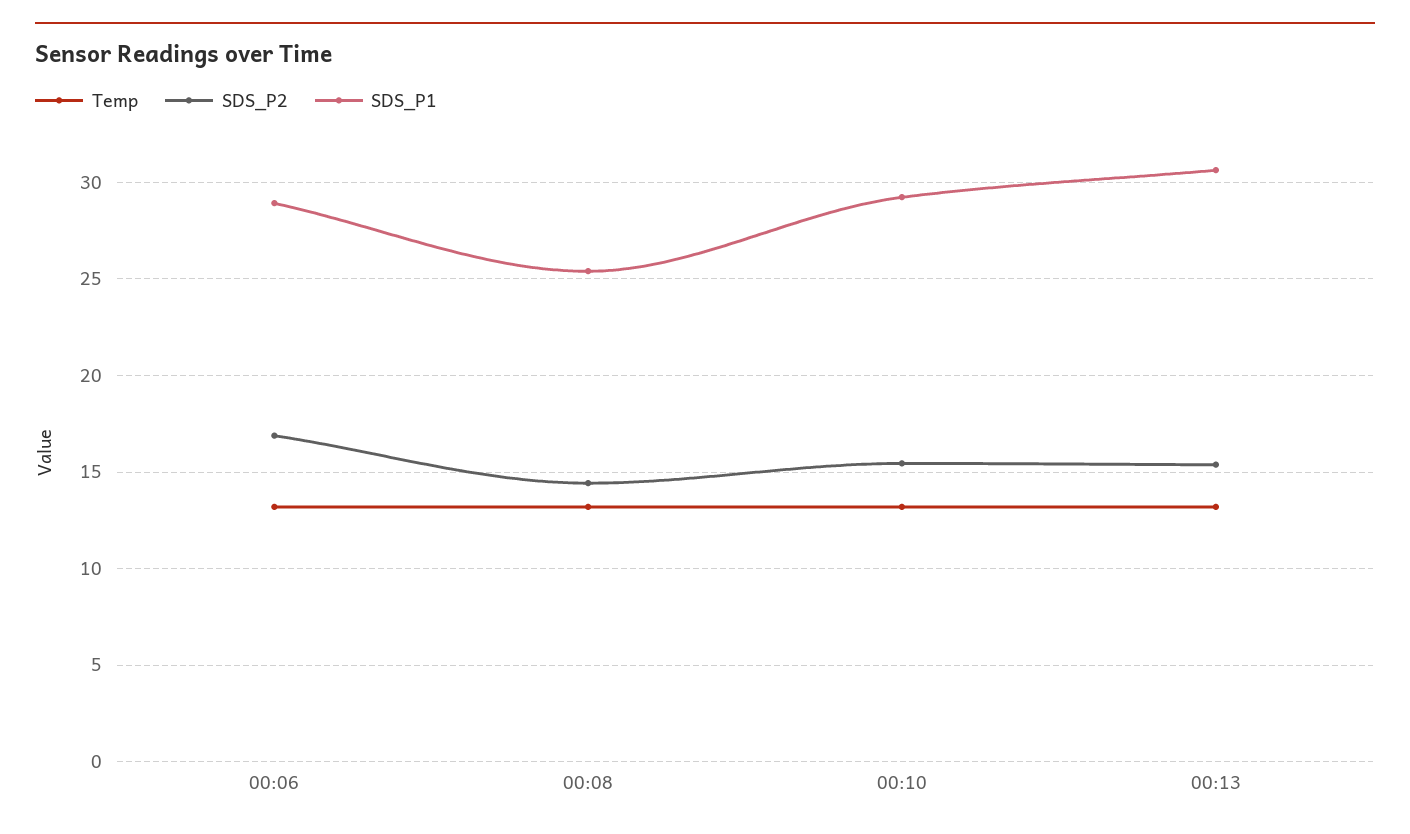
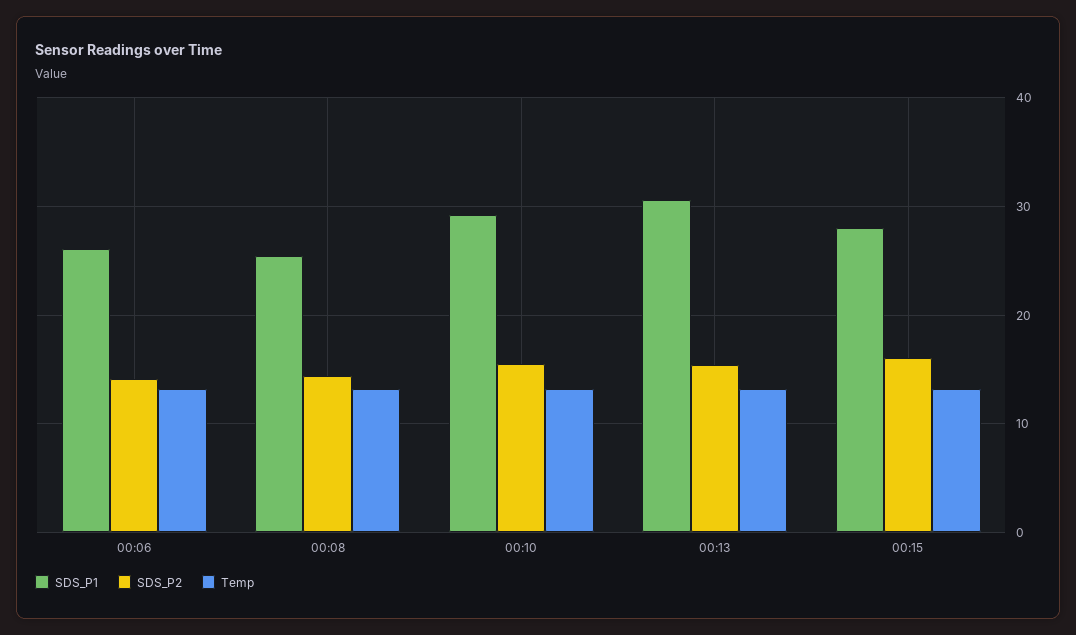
SDS_P2, 00:06: 17 -> 14
SDS_P1, 00:06: 29 -> 26
SDS_P1, 00:15: none -> 28
SDS_P2, 00:15: none -> 16
Temp, 00:15: none -> 13

